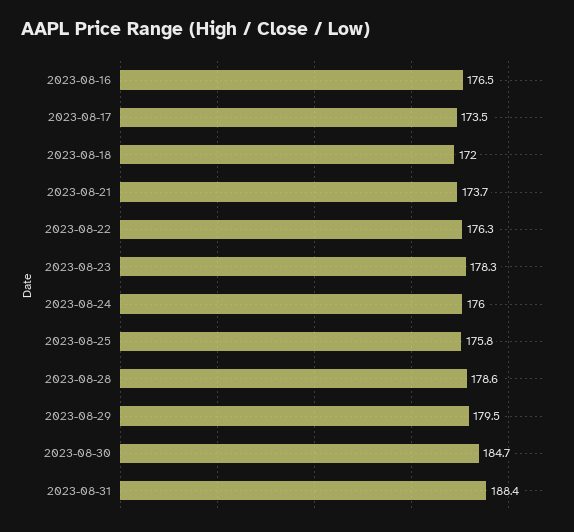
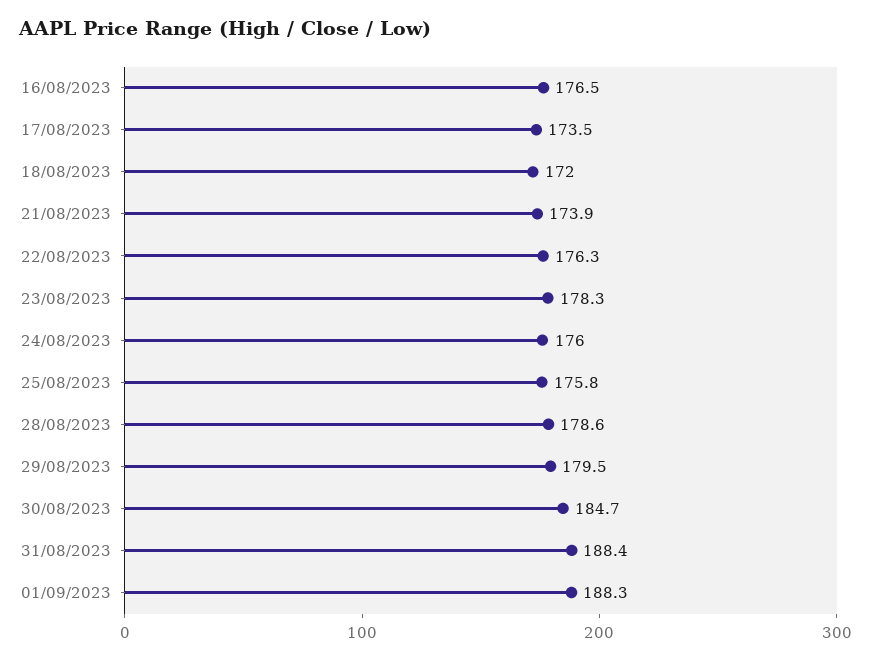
2023-08-21: 173.7 -> 173.9
01/09/2023: none -> 188.3

